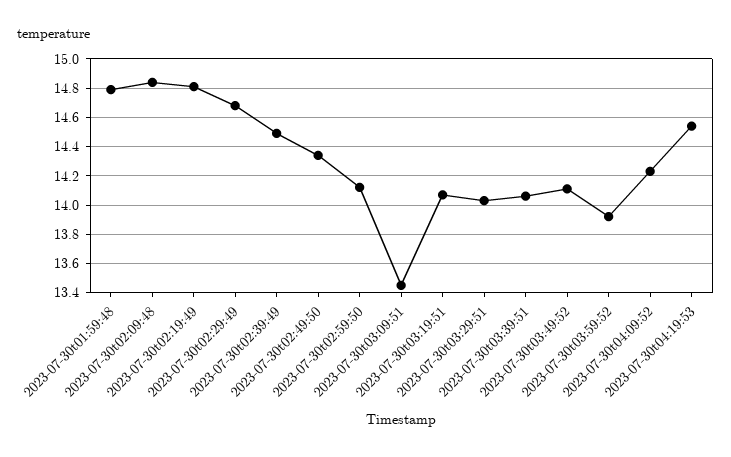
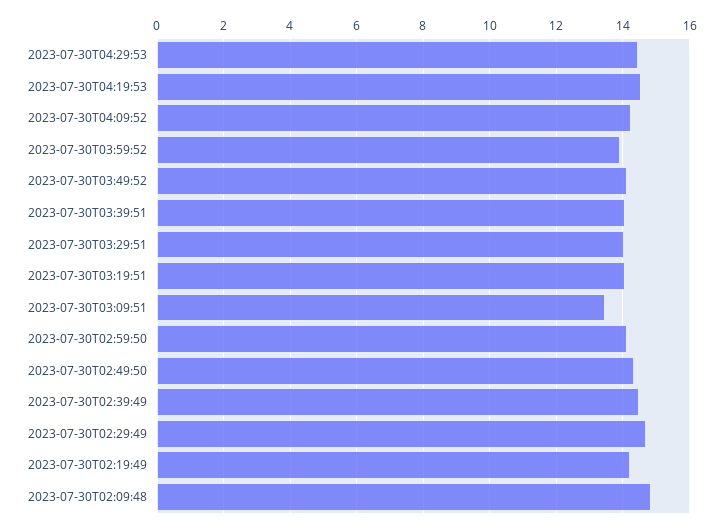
2023-07-30t01:59:48: 14.8 -> none
2023-07-30t02:19:49: 14.8 -> 14.2
2023-07-30T04:29:53: none -> 14.4

